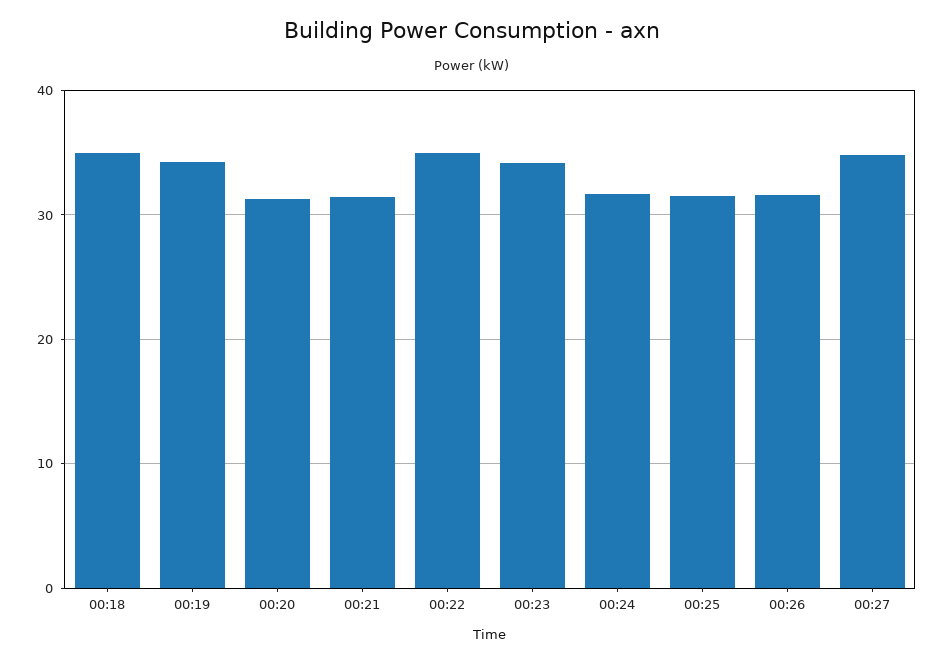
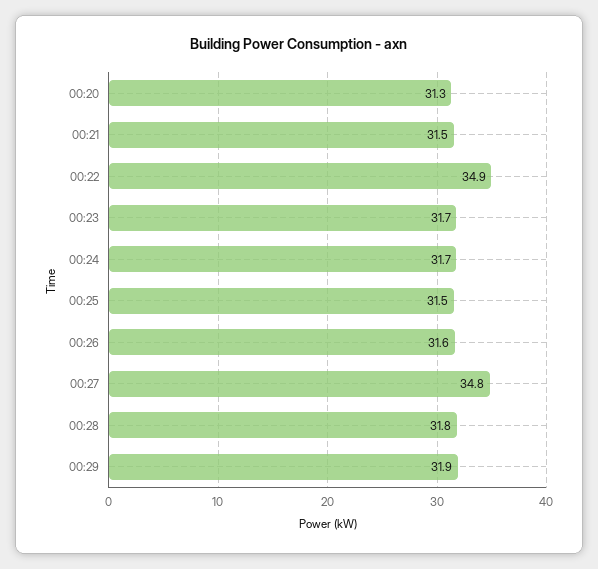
00:18: 35 -> none
00:19: 34 -> none
00:23: 34 -> 31.7
00:28: none -> 31.8
00:29: none -> 31.9

